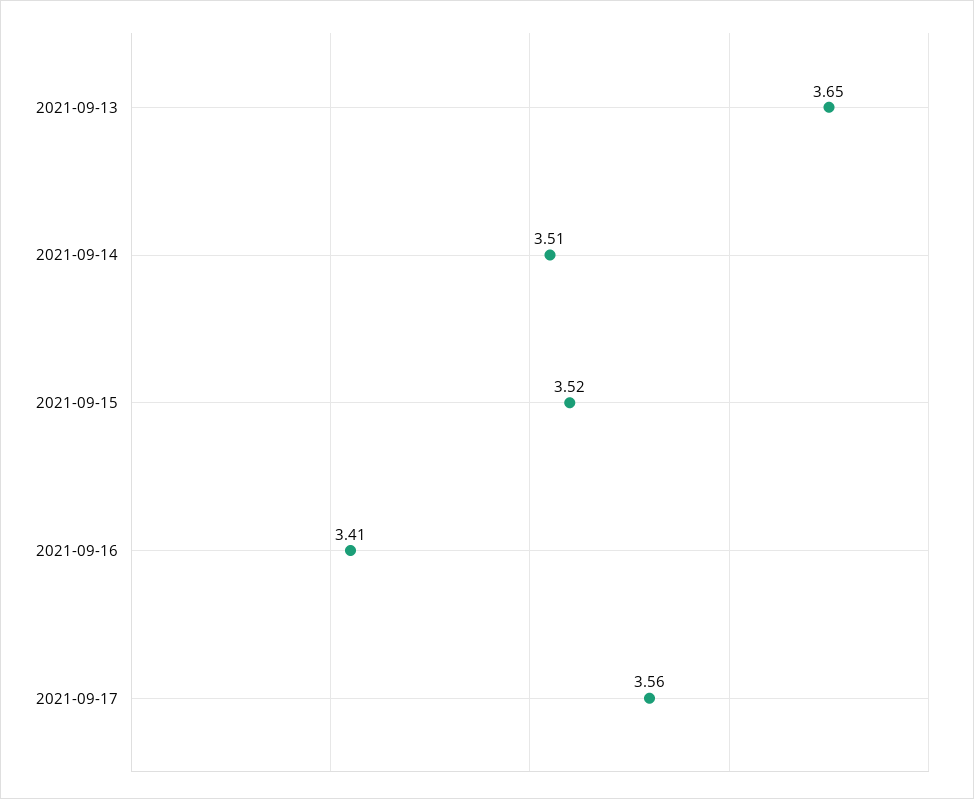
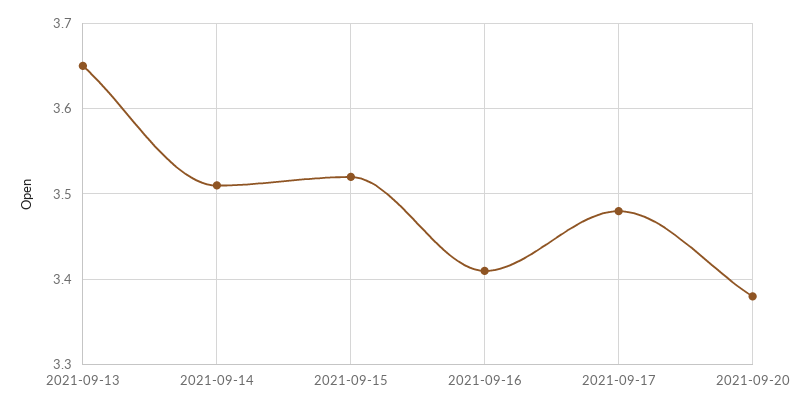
2021-09-17: 3.56 -> 3.48
2021-09-20: none -> 3.38

